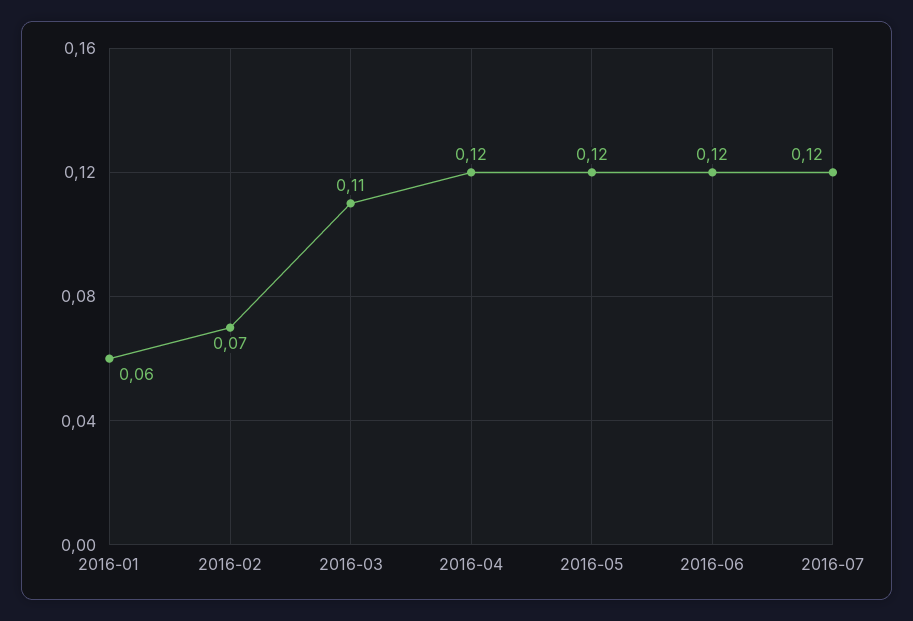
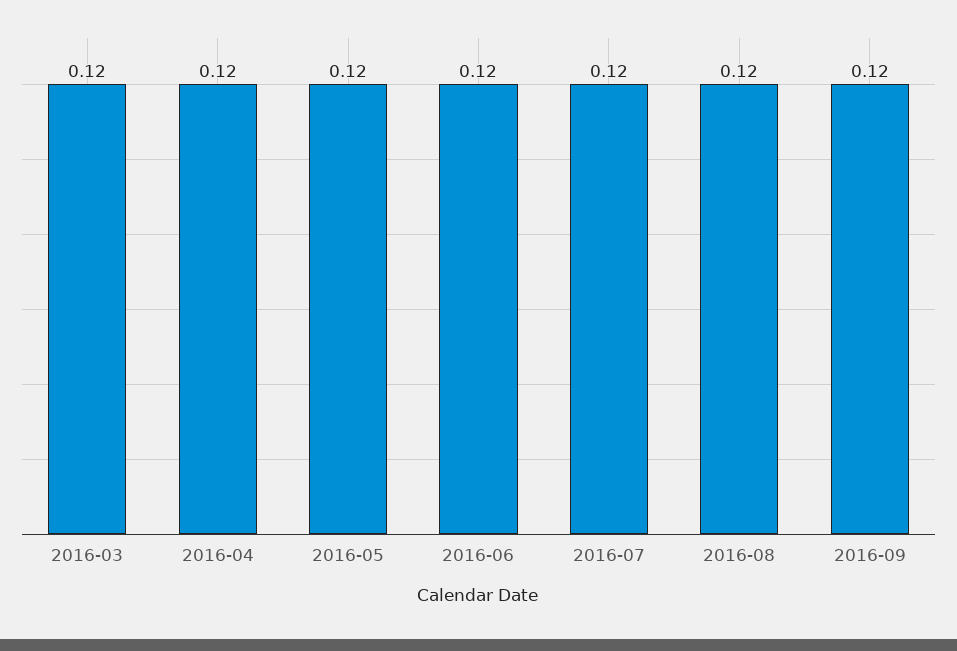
2016-01: 0.06 -> none
2016-02: 0.07 -> none
2016-03: 0.11 -> 0.12
2016-08: none -> 0.12
2016-09: none -> 0.12

